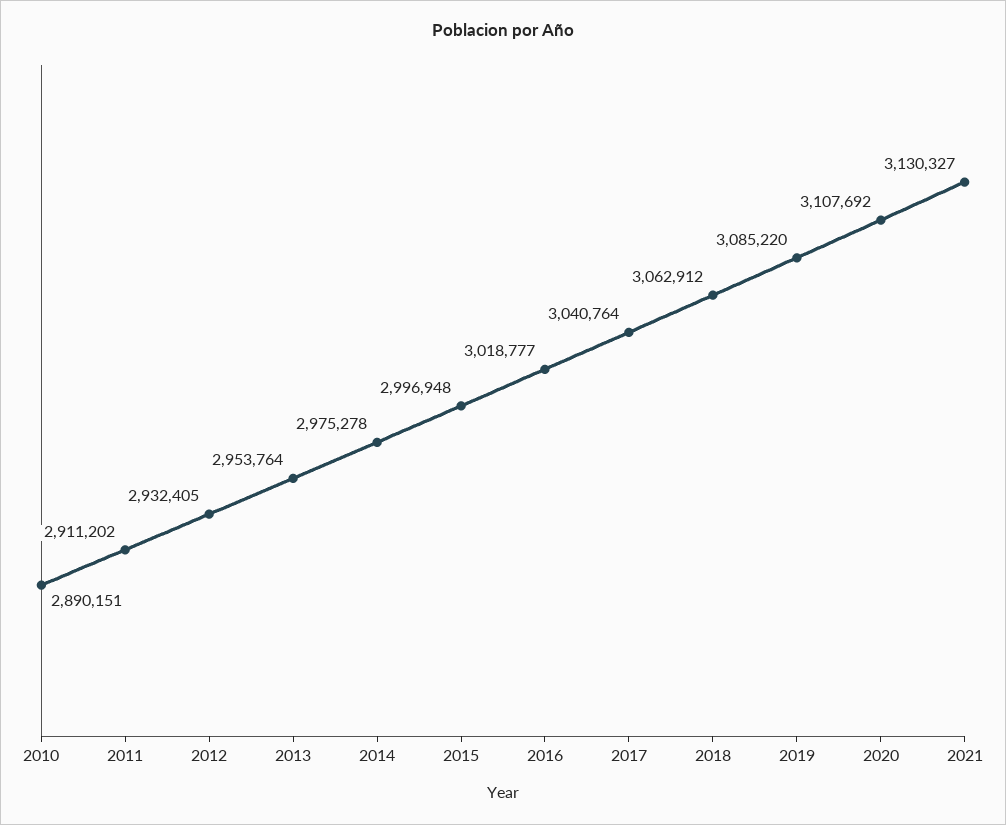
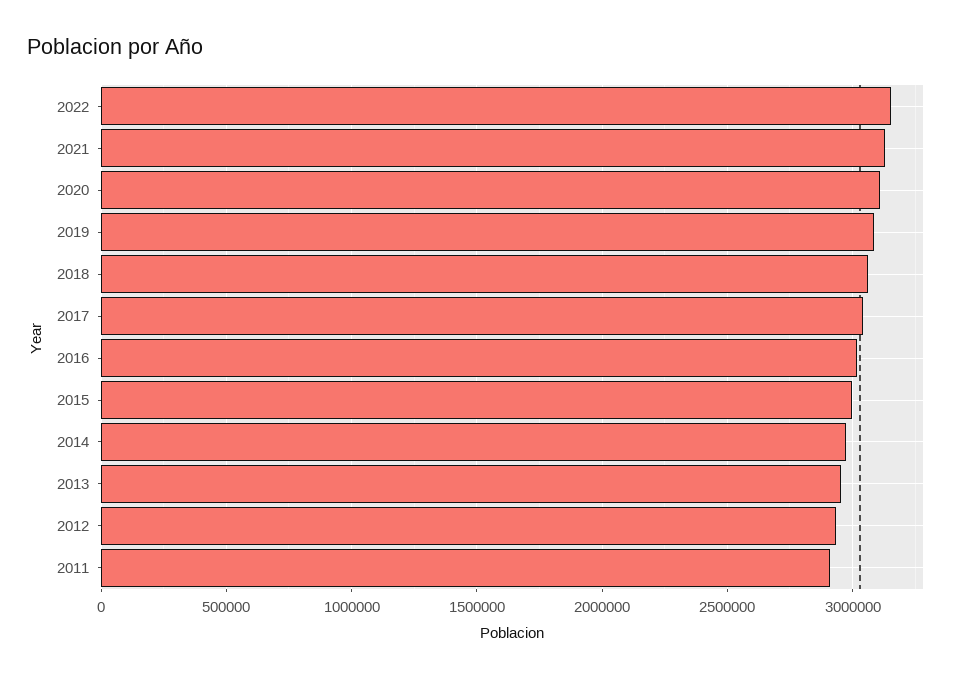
2010: 2890151 -> none
2022: none -> 3150000

